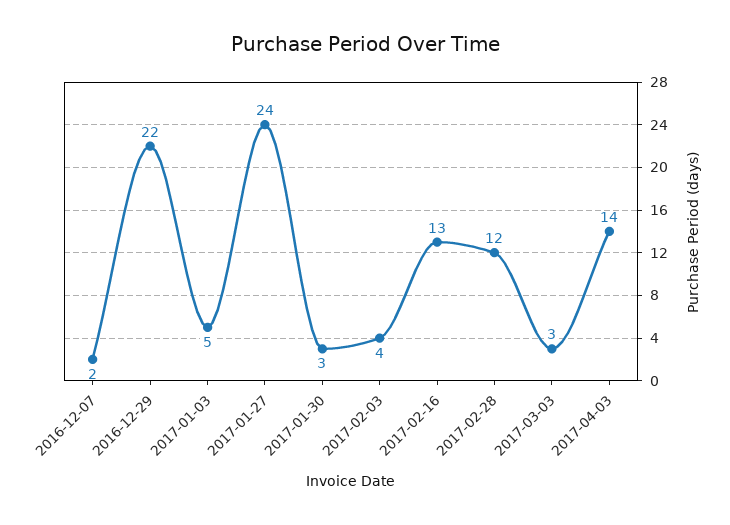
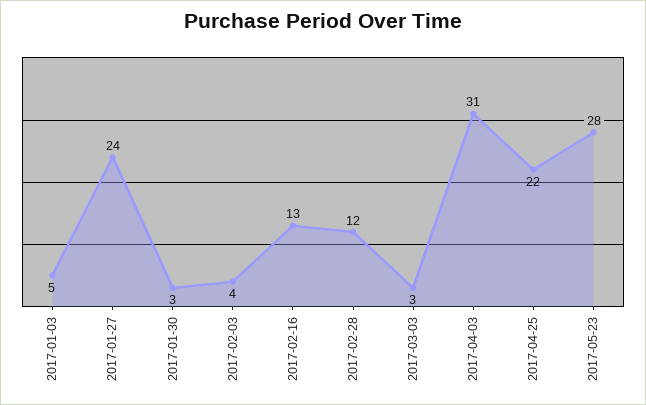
2016-12-07: 2 -> none
2016-12-29: 22 -> none
2017-04-03: 14 -> 31
2017-04-25: none -> 22
2017-05-23: none -> 28

